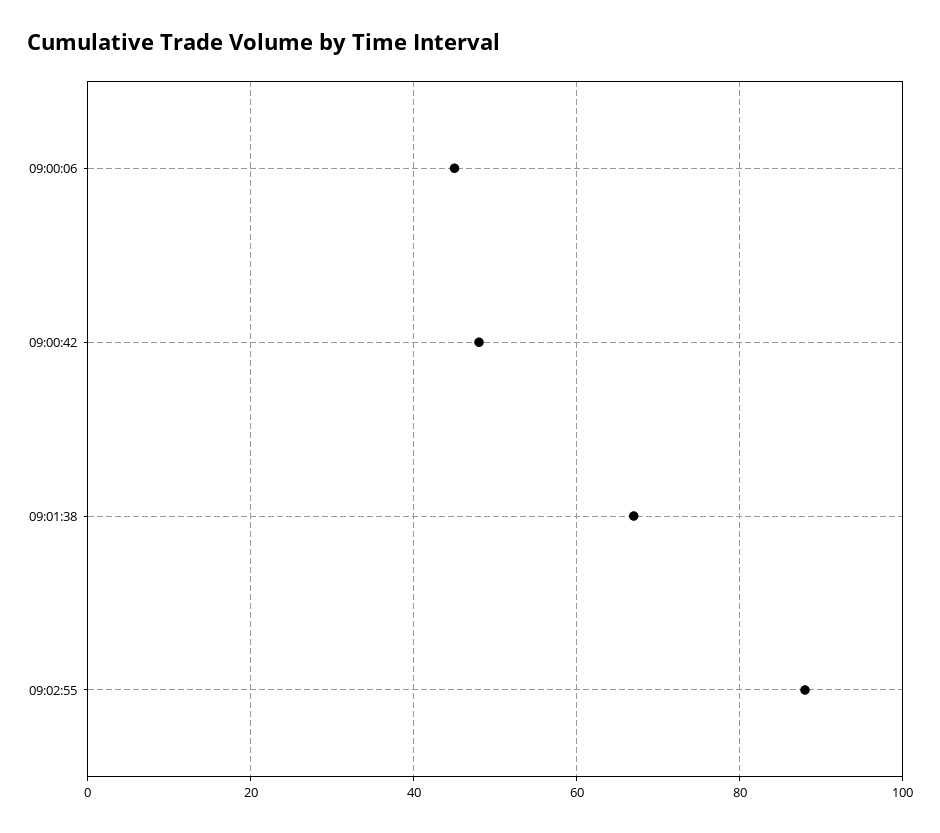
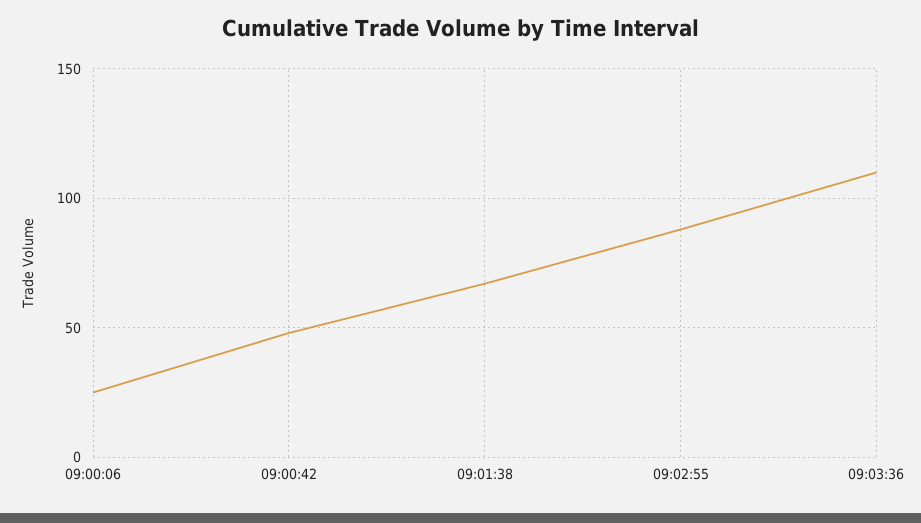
09:00:06: 45 -> 25
09:03:36: none -> 110

